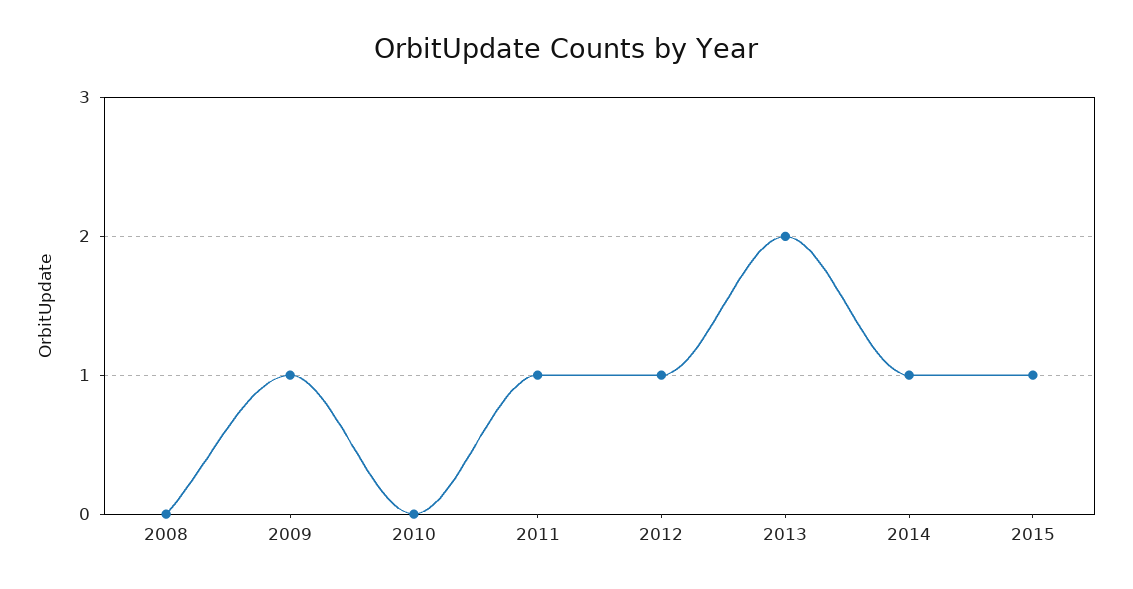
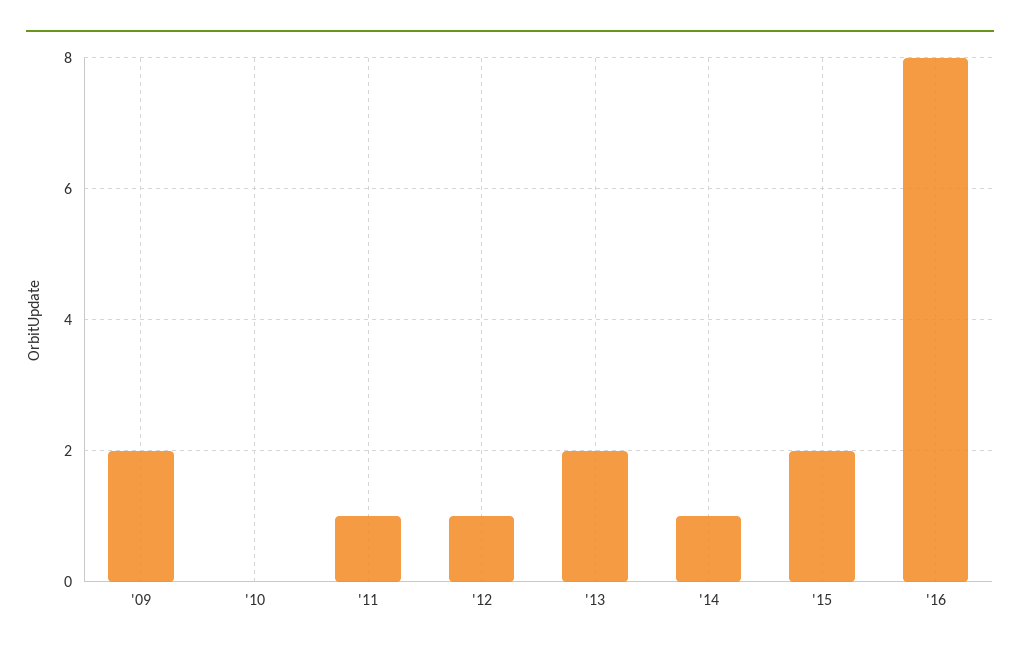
2008: 0 -> none
2009: 1 -> 2
2015: 1 -> 2
'16: none -> 8

